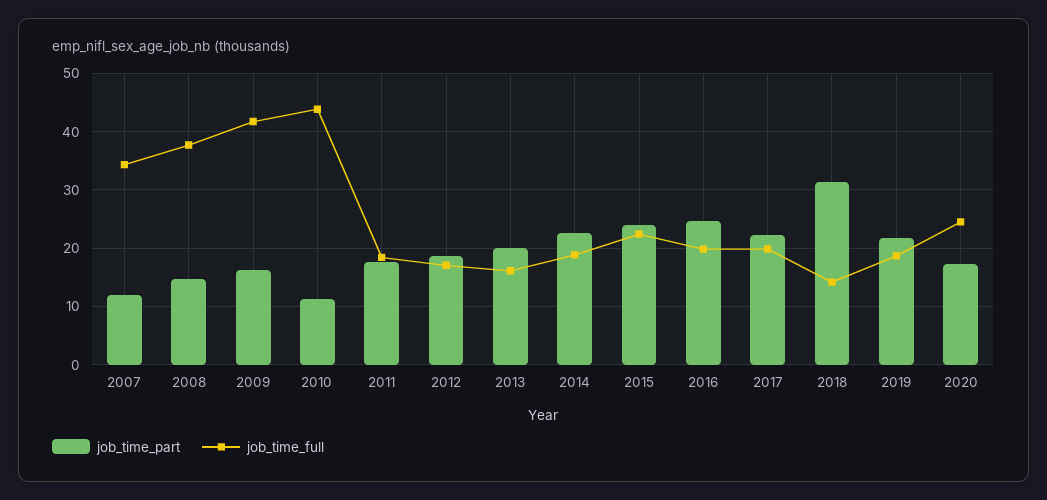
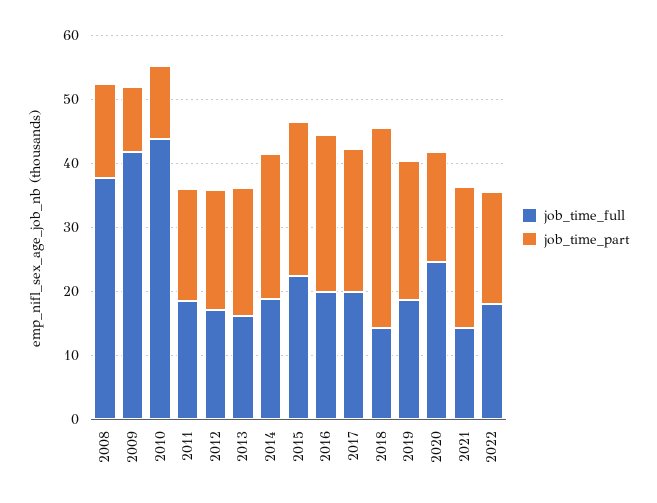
job_time_part, 2007: 12 -> none
job_time_full, 2007: 34 -> none
job_time_part, 2009: 16 -> 10
job_time_full, 2021: none -> 14
job_time_part, 2021: none -> 22
job_time_full, 2022: none -> 18
job_time_part, 2022: none -> 18

